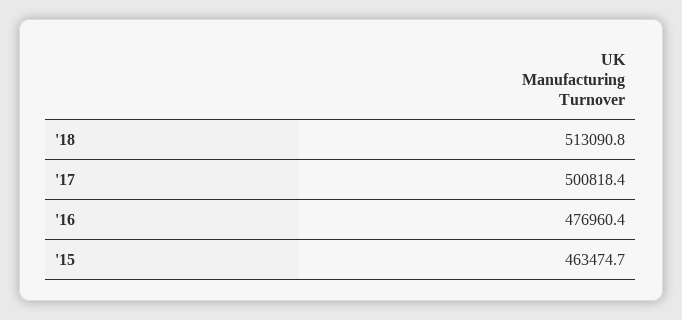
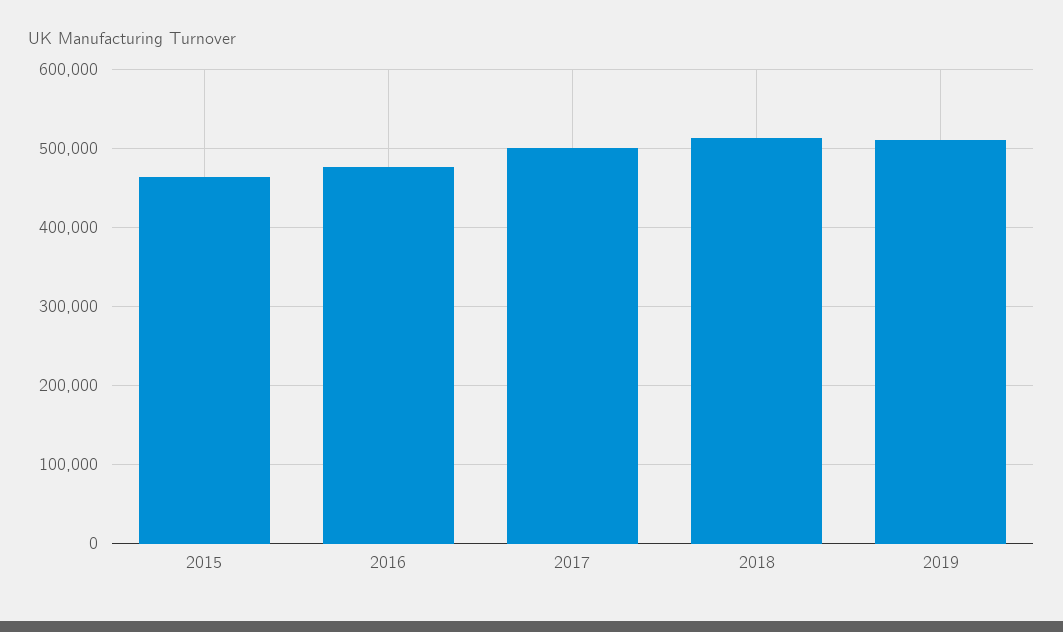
2019: none -> 510000

